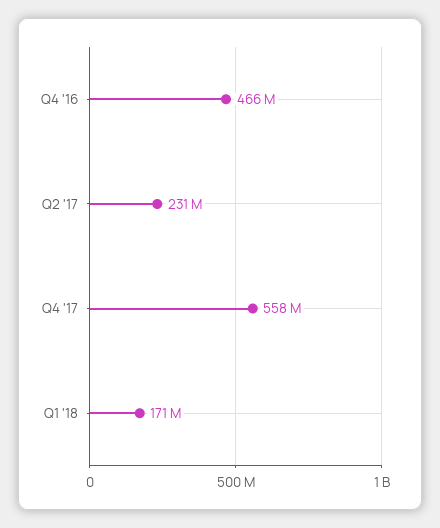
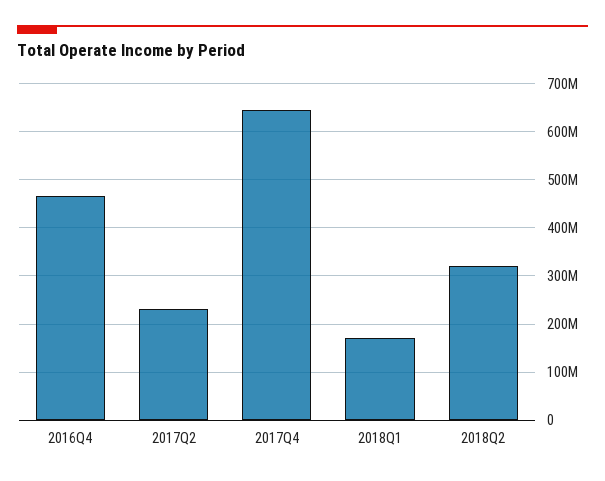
Q4 '17: 558000000 -> 640000000
2018Q2: none -> 320000000

